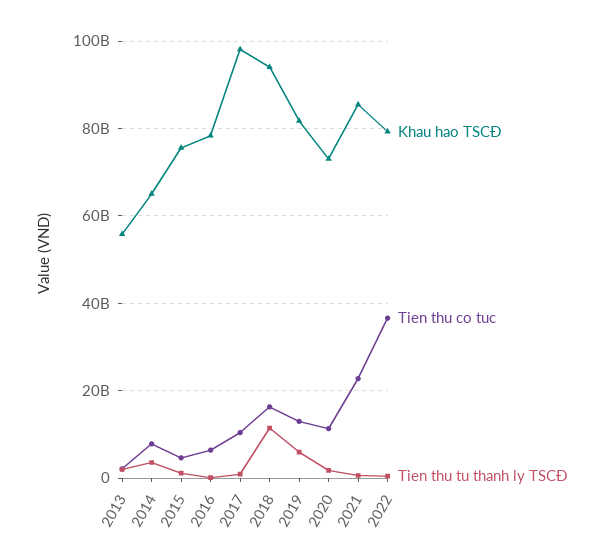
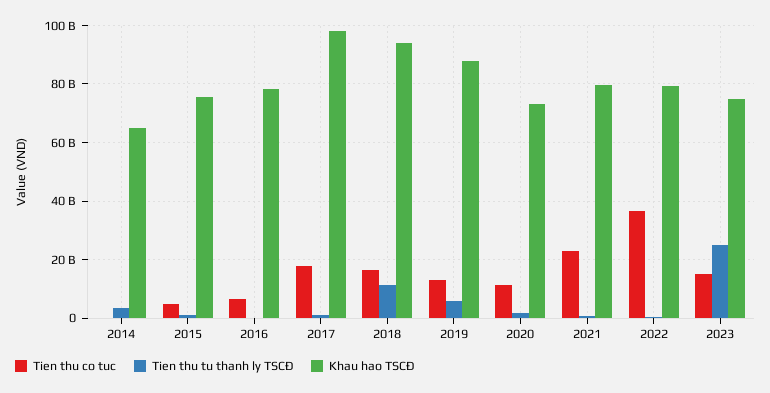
Khau hao TSCĐ, 2013: 56000000000 -> none
Tien thu co tuc, 2013: 2000000000 -> none
Tien thu tu thanh ly TSCĐ, 2013: 2000000000 -> none
Tien thu co tuc, 2014: 8000000000 -> 0
Tien thu co tuc, 2017: 10000000000 -> 17500000000
Khau hao TSCĐ, 2019: 82000000000 -> 87500000000
Khau hao TSCĐ, 2021: 86000000000 -> 80000000000
Tien thu co tuc, 2023: none -> 15000000000
Tien thu tu thanh ly TSCĐ, 2023: none -> 25000000000
Khau hao TSCĐ, 2023: none -> 75000000000

